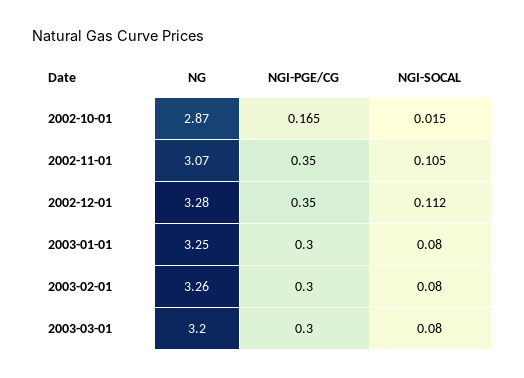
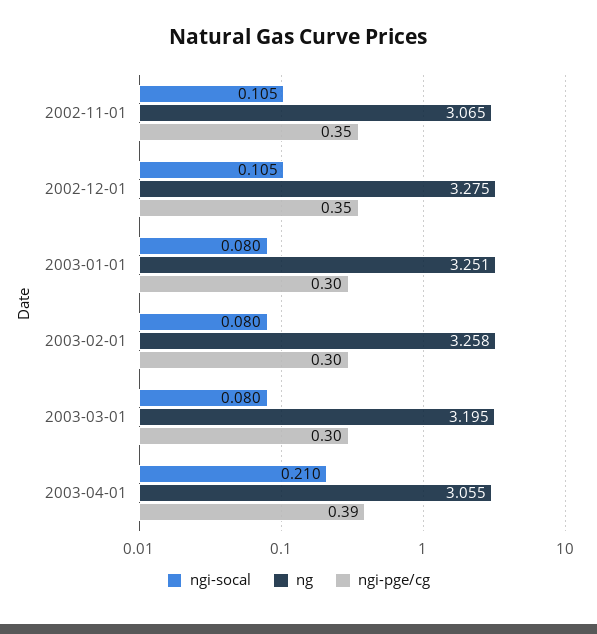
NG, 2002-10-01: 2.87 -> none
NGI-PGE/CG, 2002-10-01: 0.165 -> none
NGI-SOCAL, 2002-10-01: 0.015 -> none
NGI-SOCAL, 2002-12-01: 0.112 -> 0.105
NGI-SOCAL, 2003-04-01: none -> 0.21
NG, 2003-04-01: none -> 3.055
NGI-PGE/CG, 2003-04-01: none -> 0.39

